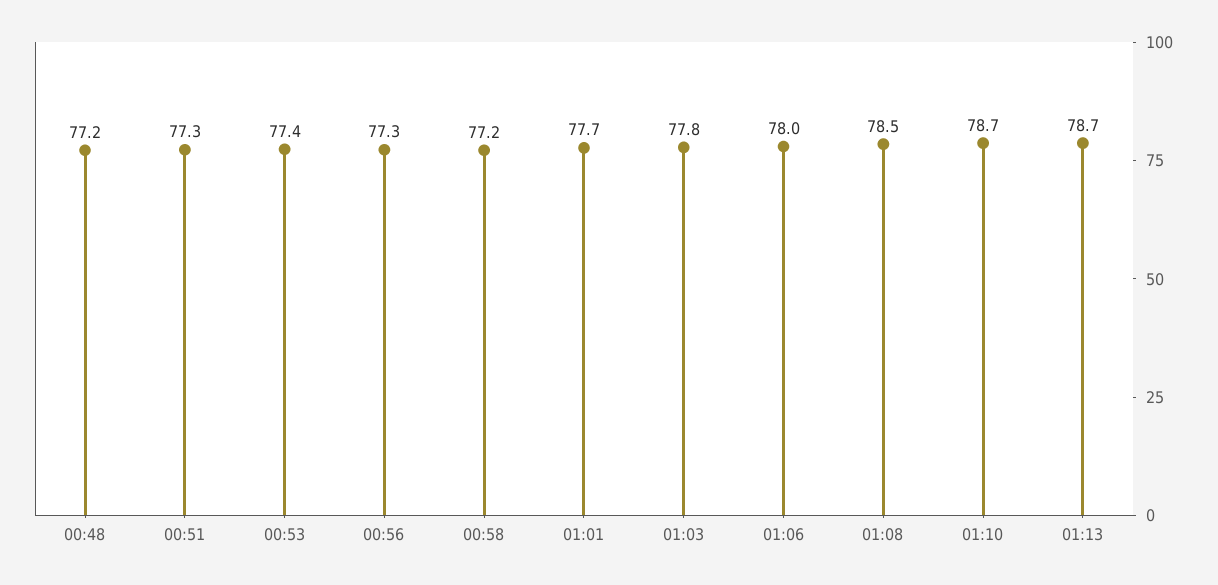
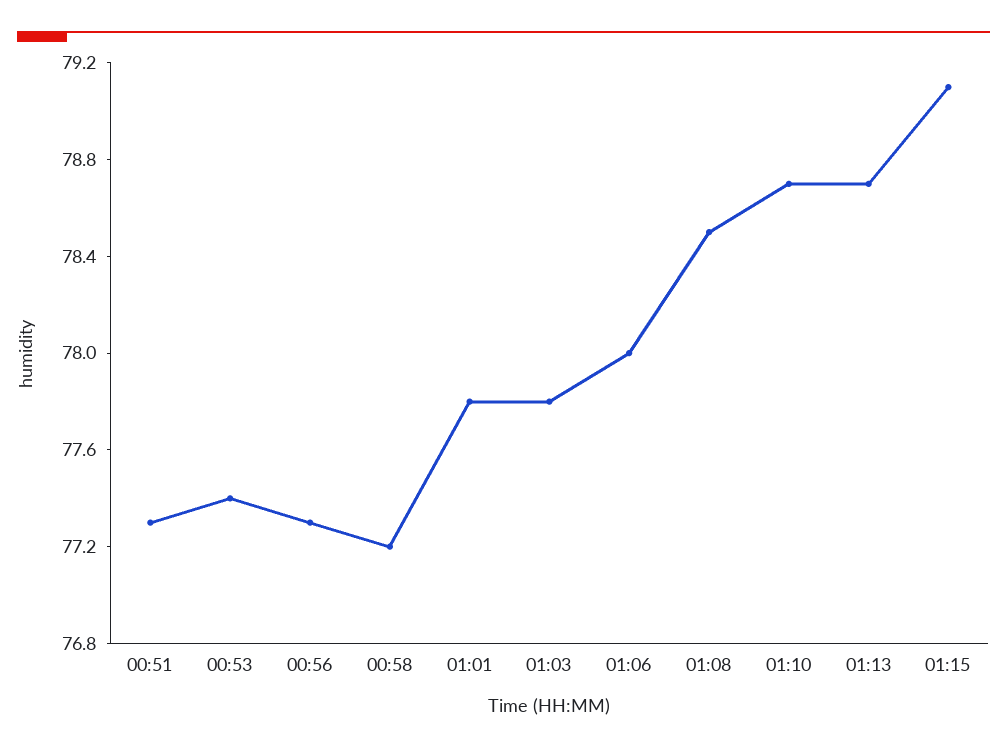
00:48: 77.2 -> none
01:01: 77.7 -> 77.8
01:15: none -> 79.1

